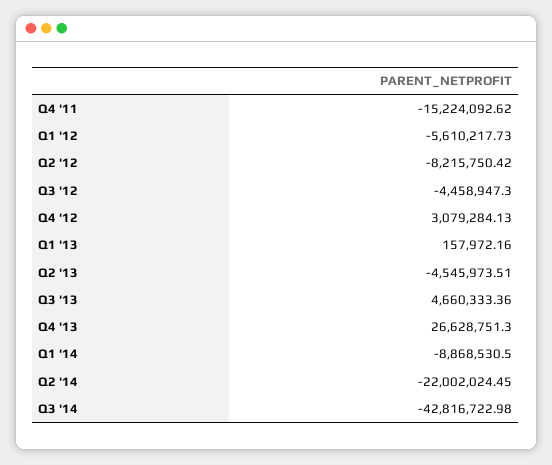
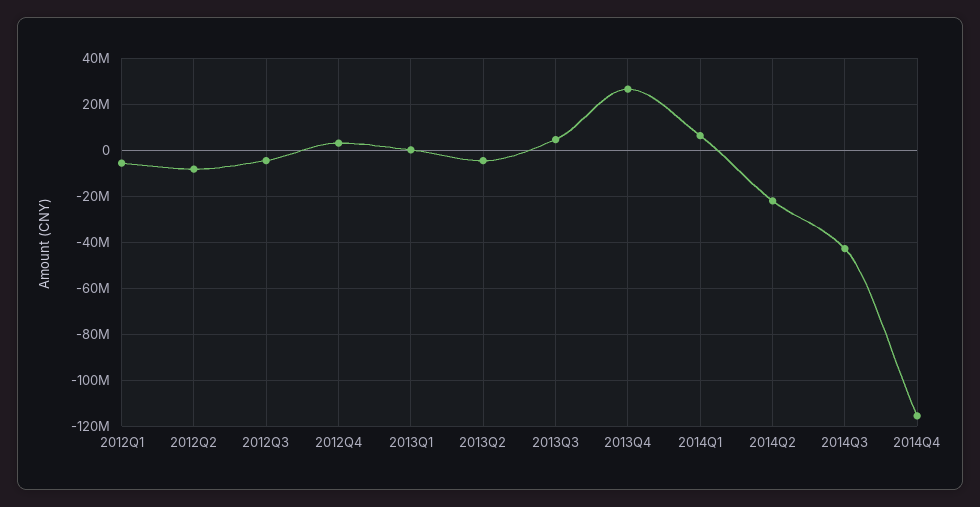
Q4 '11: -15224092.62 -> none
Q1 '14: -8868530.5 -> 5000000
2014Q4: none -> -115000000

